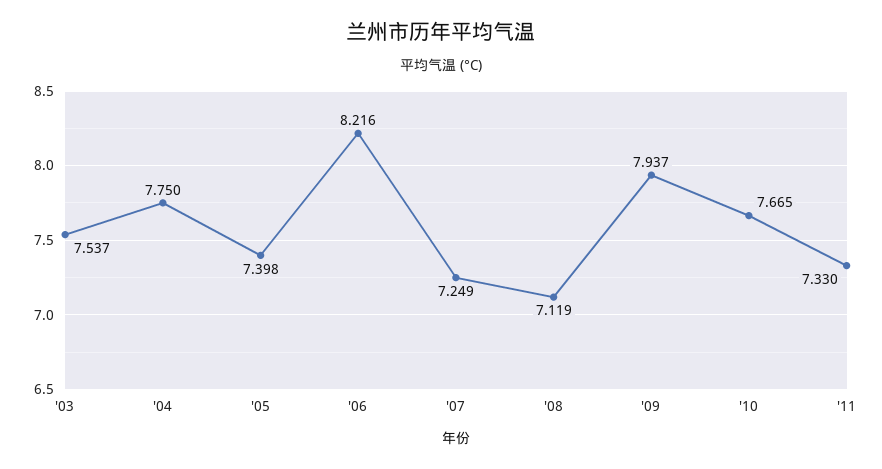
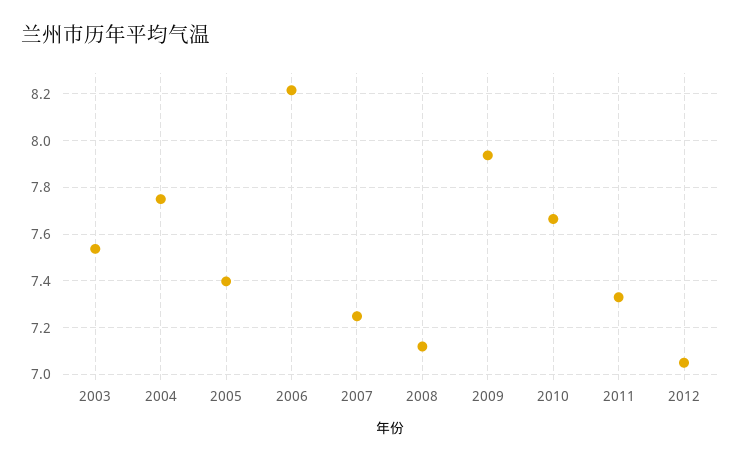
2012: none -> 7.05

